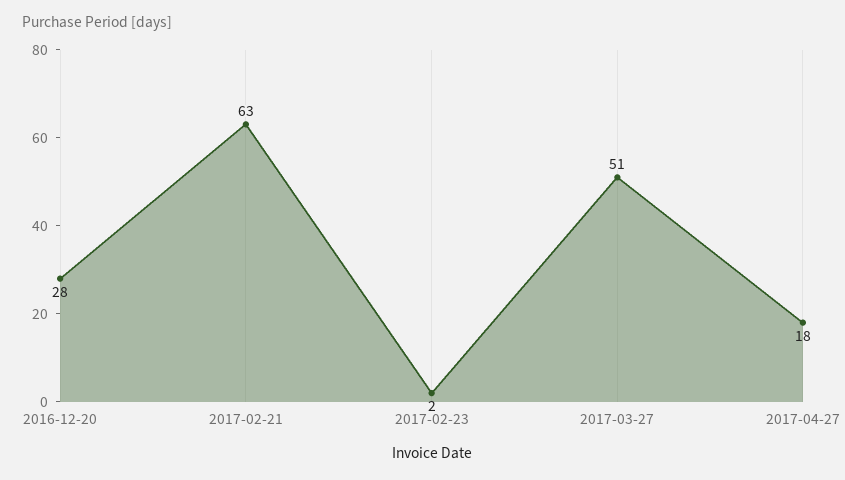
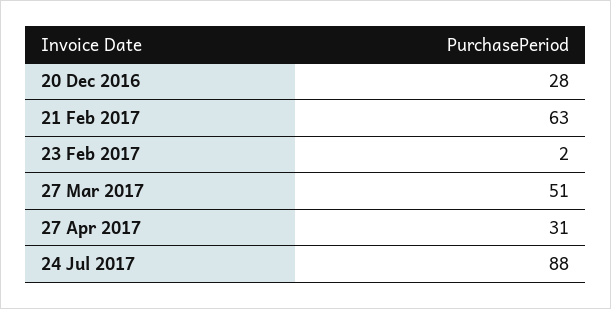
2017-04-27: 18 -> 31
24 Jul 2017: none -> 88

